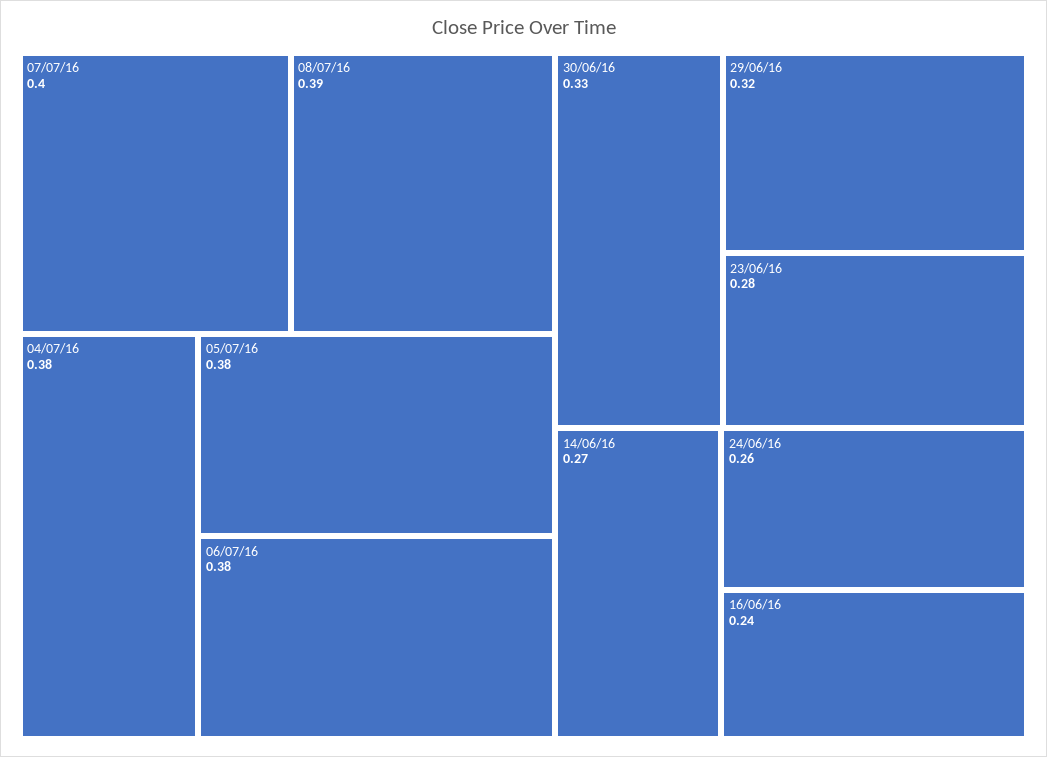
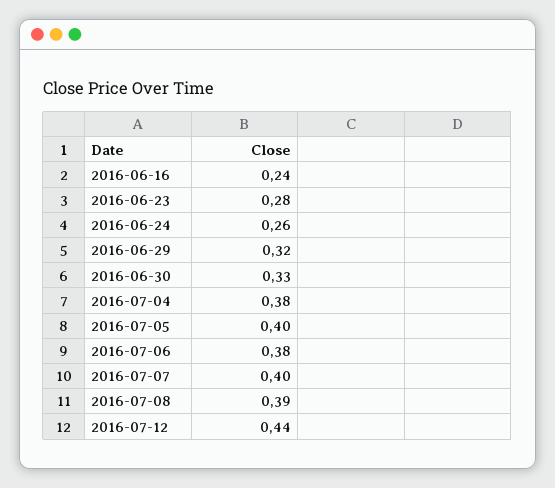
05/07/16: 0.38 -> 0.4
14/06/16: 0.27 -> none
2016-07-12: none -> 0.44

